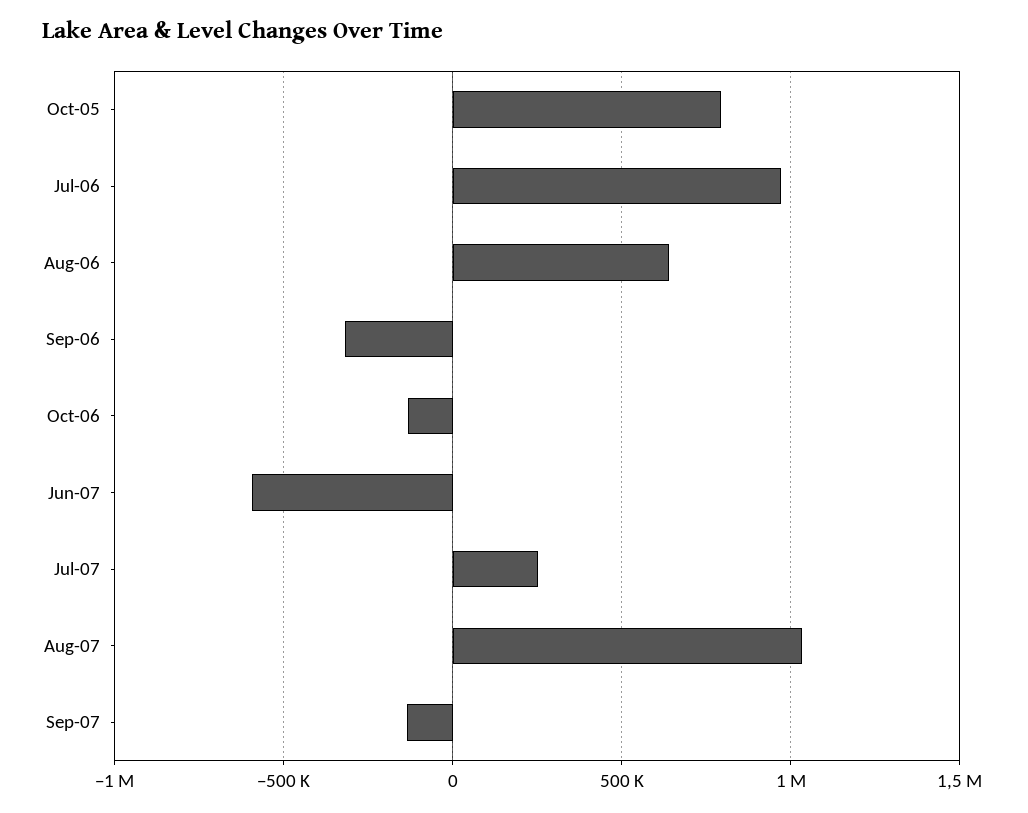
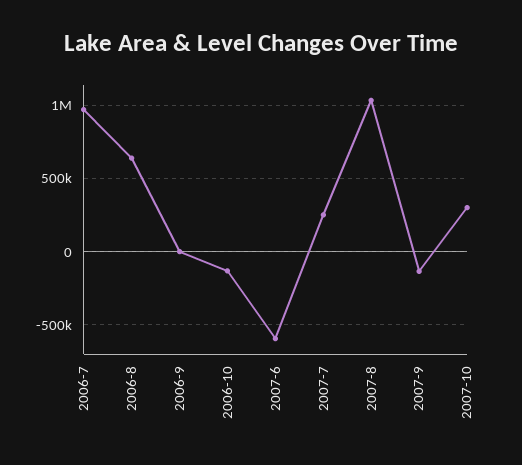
Oct-05: 800000 -> none
Sep-06: -300000 -> 0
2007-10: none -> 300000

